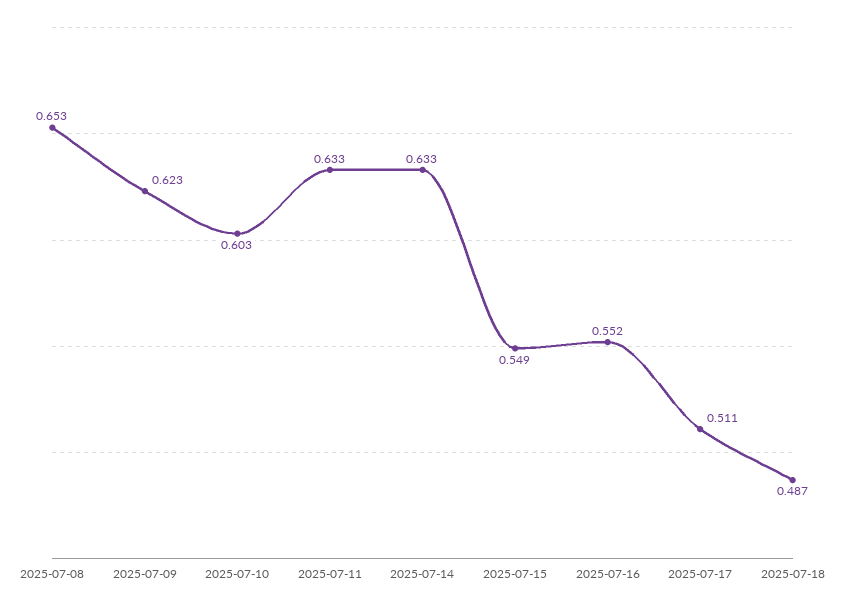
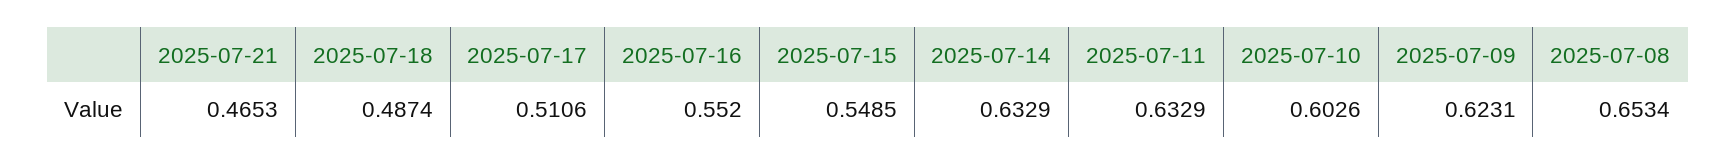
2025-07-21: none -> 0.4653

